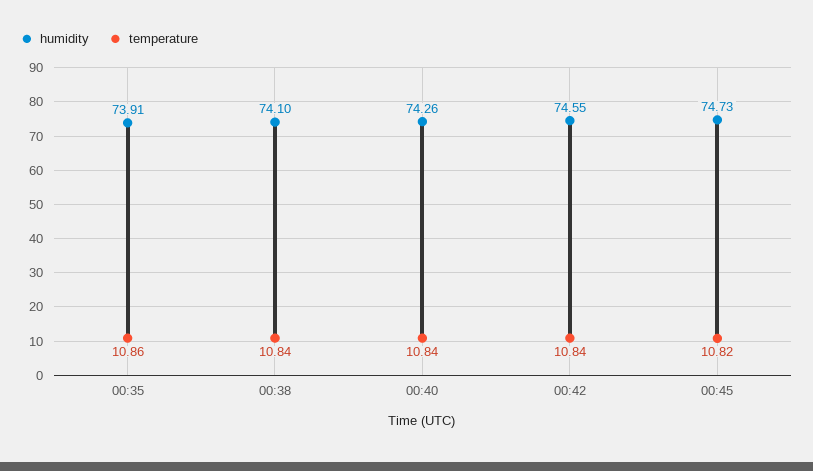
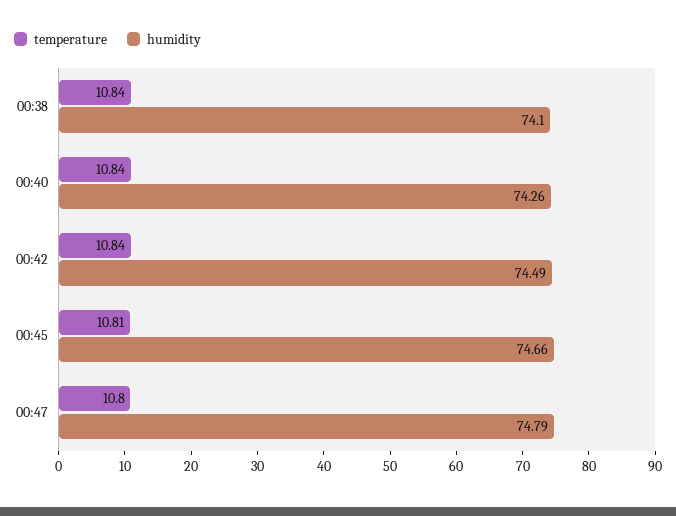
humidity, 00:35: 73.91 -> none
temperature, 00:35: 10.86 -> none
humidity, 00:42: 74.55 -> 74.49
humidity, 00:45: 74.73 -> 74.66
temperature, 00:45: 10.82 -> 10.81
temperature, 00:47: none -> 10.8
humidity, 00:47: none -> 74.79

